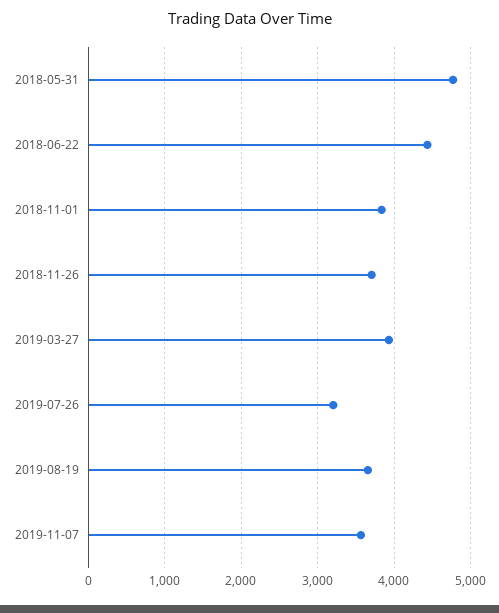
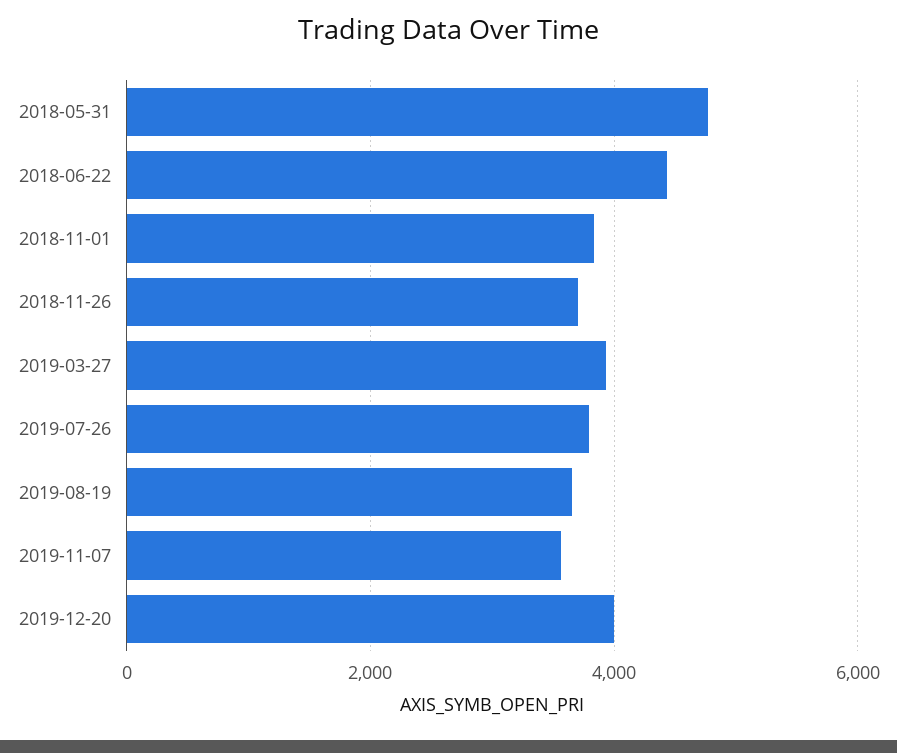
2019-07-26: 3200 -> 3800
2019-12-20: none -> 4000

